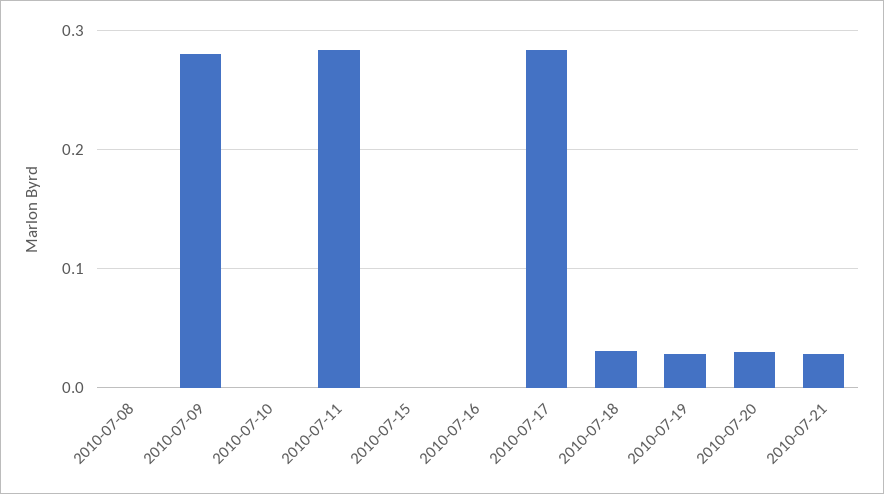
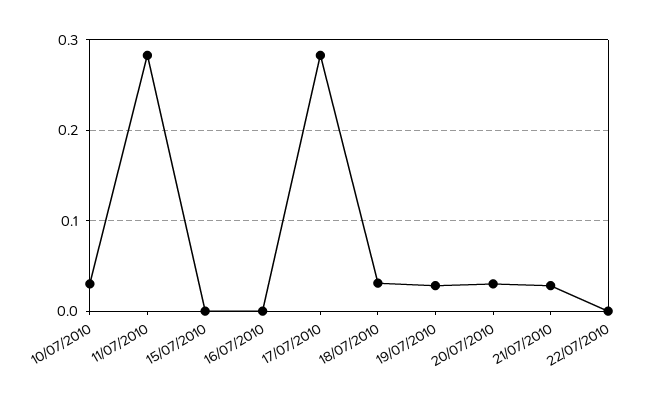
2010-07-08: 0 -> none
2010-07-09: 0.28 -> none
2010-07-10: 0 -> 0.03
22/07/2010: none -> 0

